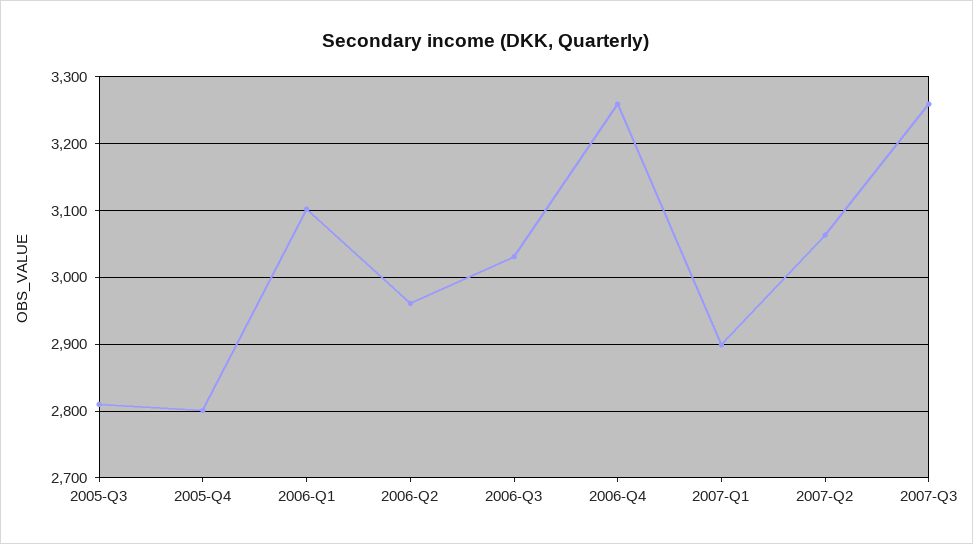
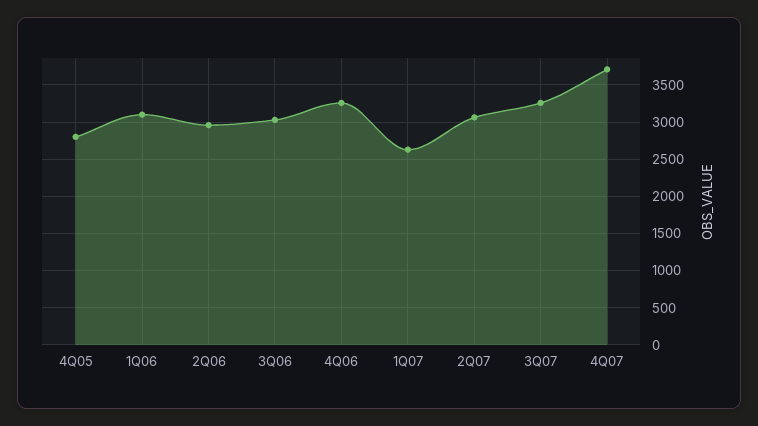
2005-Q3: 2810 -> none
2007-Q1: 2900 -> 2600
4Q07: none -> 3700

